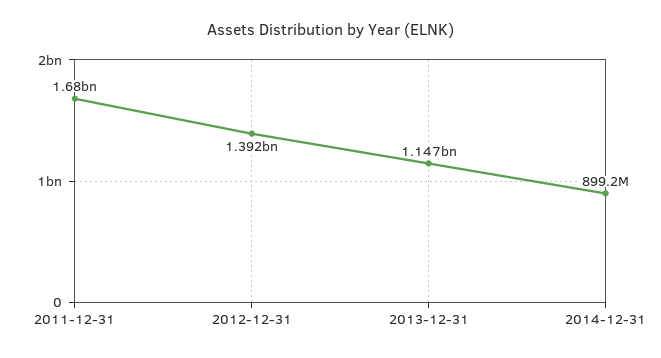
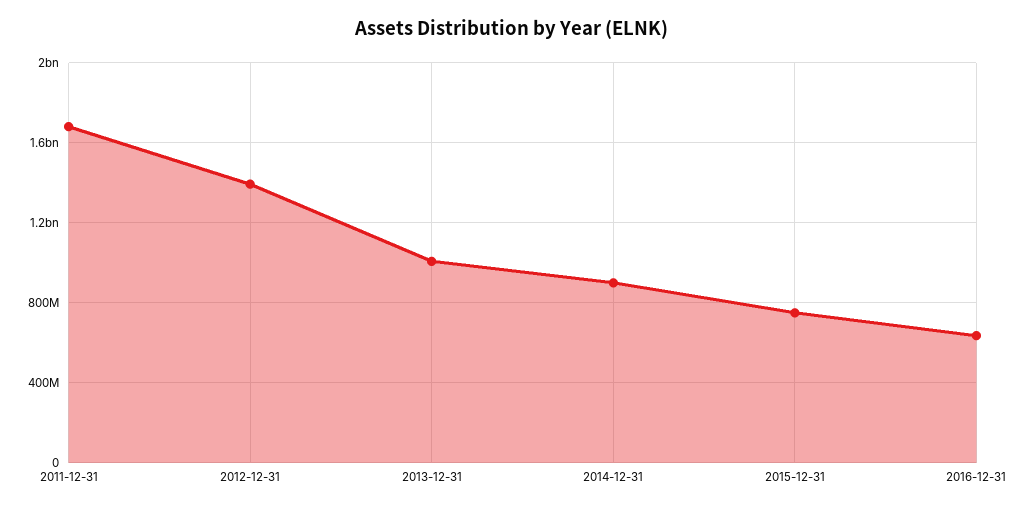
2013-12-31: 1147000000 -> 1000000000
2015-12-31: none -> 750000000
2016-12-31: none -> 650000000

